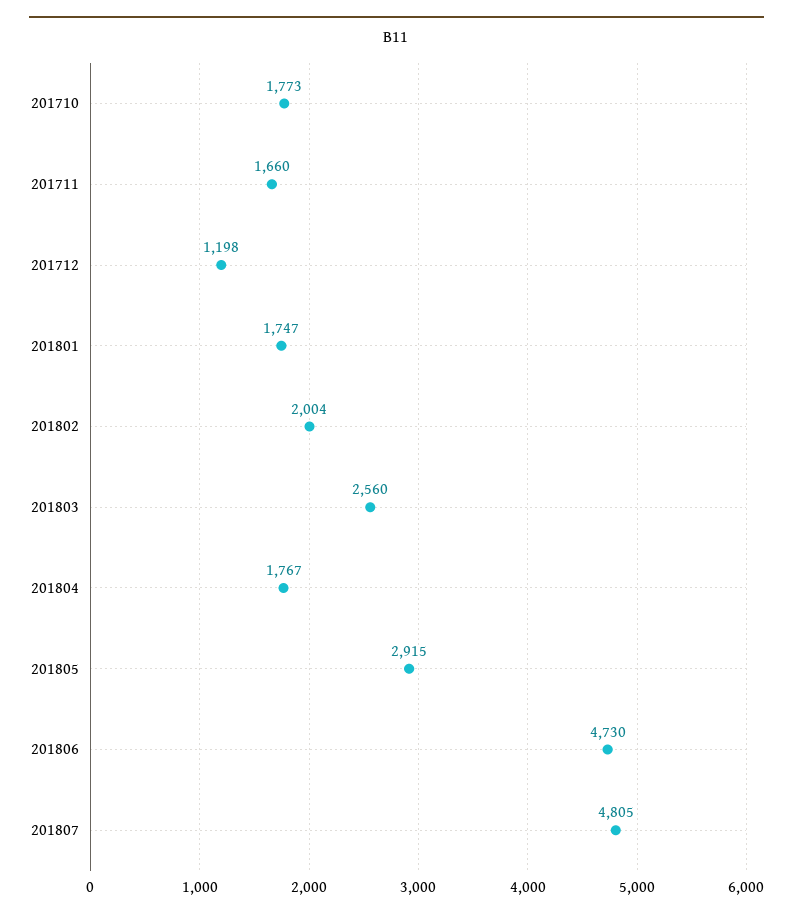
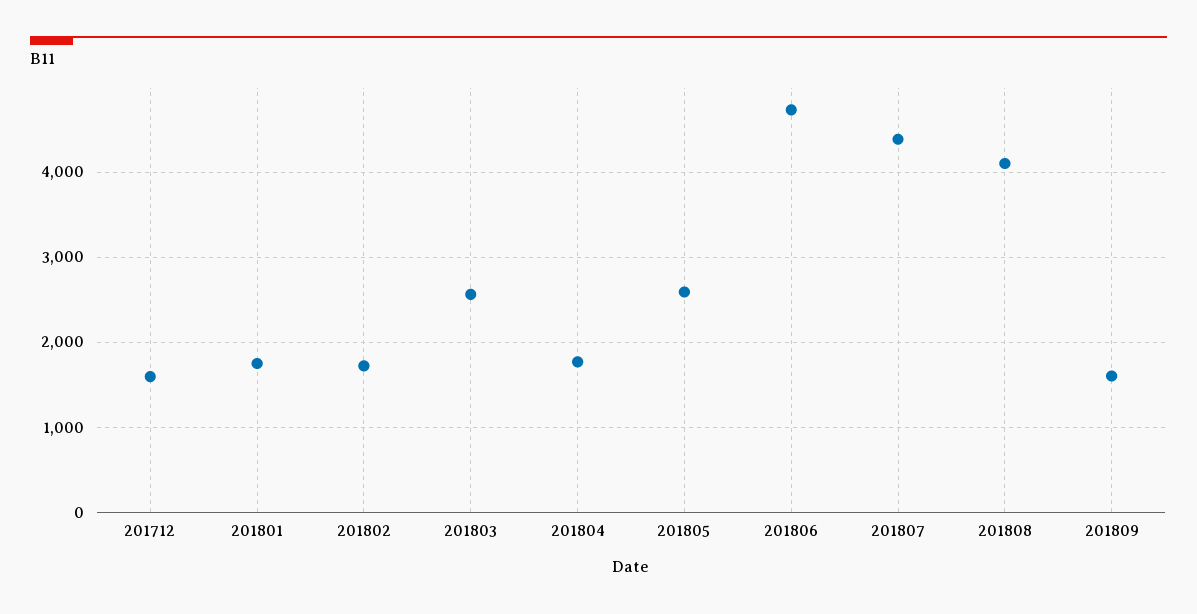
201710: 1773 -> none
201711: 1660 -> none
201712: 1198 -> 1600
201802: 2004 -> 1700
201805: 2915 -> 2600
201807: 4805 -> 4400
201808: none -> 4100
201809: none -> 1600

